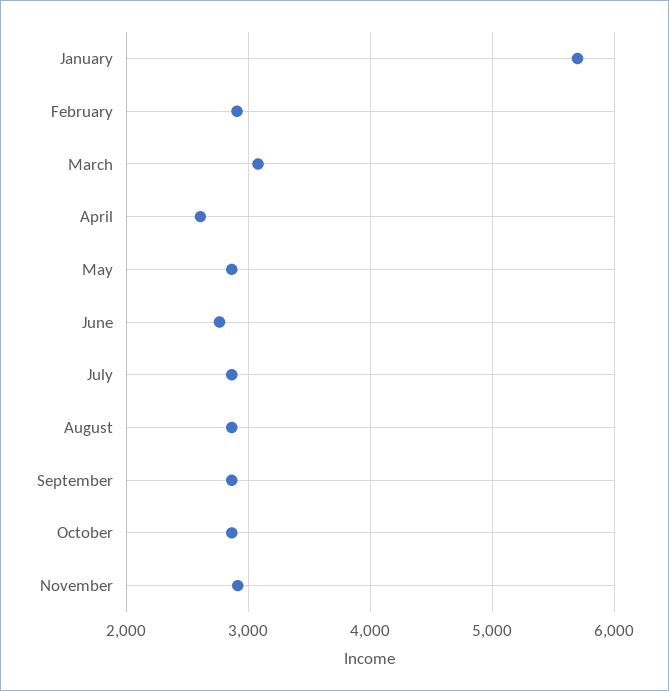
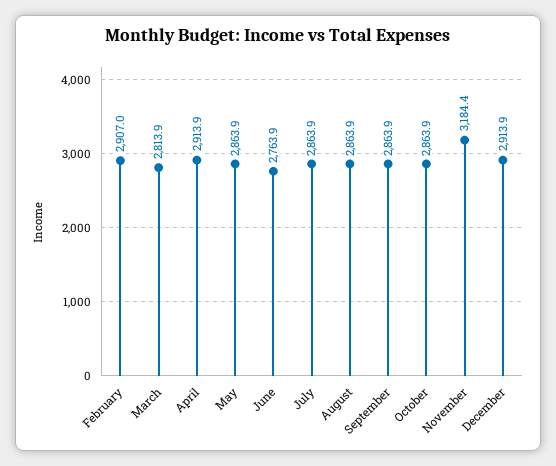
January: 5700 -> none
March: 3100 -> 2813.9
April: 2600 -> 2913.9
November: 2900 -> 3184.4
December: none -> 2913.9

